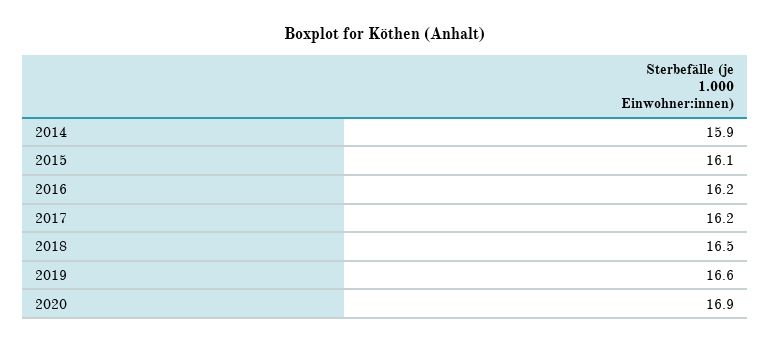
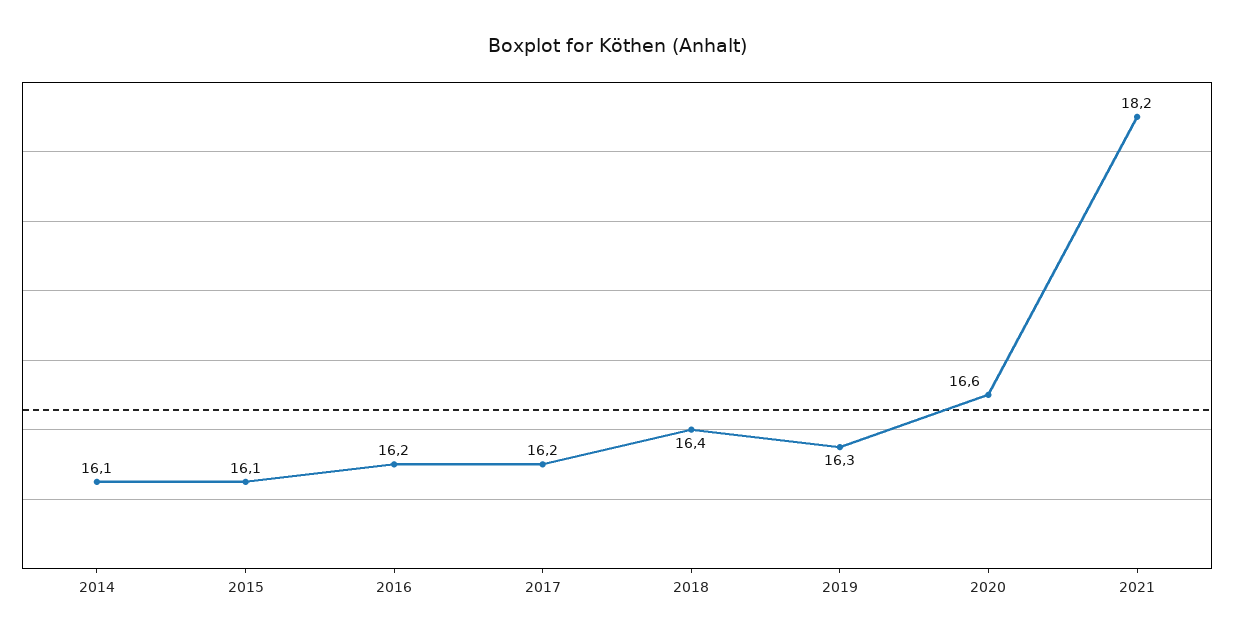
2014: 15.9 -> 16.1
2018: 16.5 -> 16.4
2019: 16.6 -> 16.3
2020: 16.9 -> 16.6
2021: none -> 18.2

